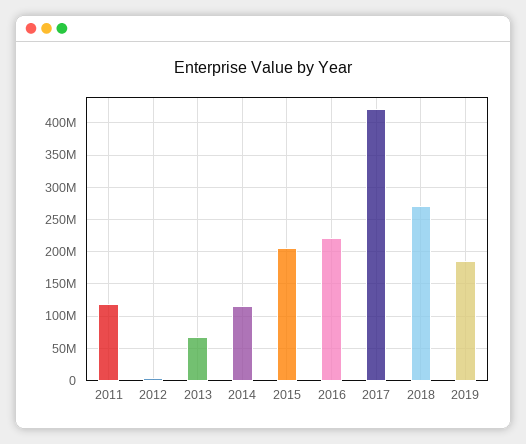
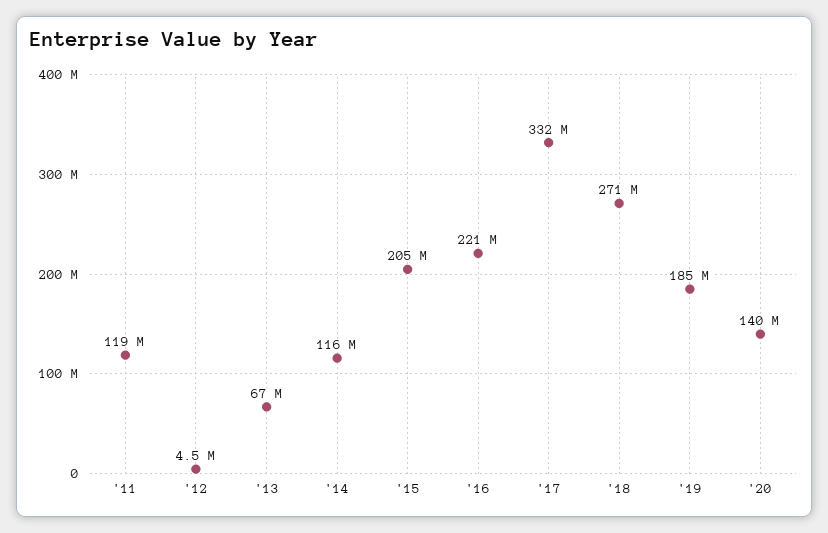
2017: 420000000 -> 332000000
'20: none -> 140000000

